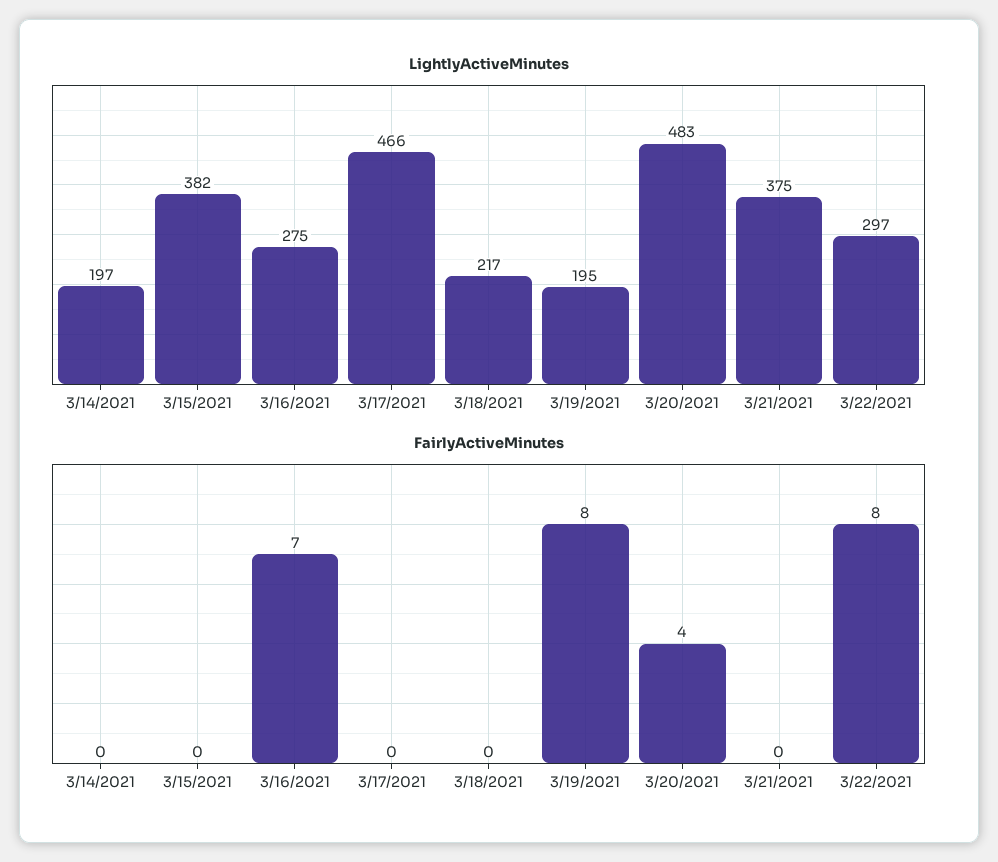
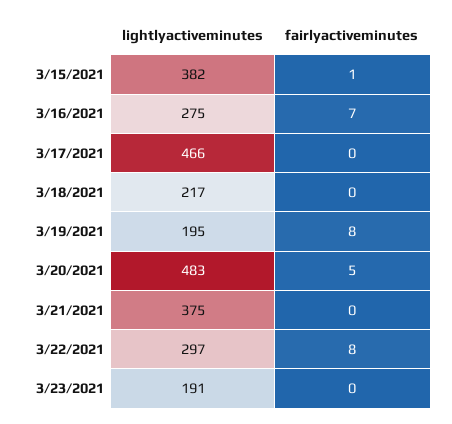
LightlyActiveMinutes, 3/14/2021: 197 -> none
FairlyActiveMinutes, 3/14/2021: 0 -> none
FairlyActiveMinutes, 3/15/2021: 0 -> 1
FairlyActiveMinutes, 3/20/2021: 4 -> 5
LightlyActiveMinutes, 3/23/2021: none -> 191
FairlyActiveMinutes, 3/23/2021: none -> 0

